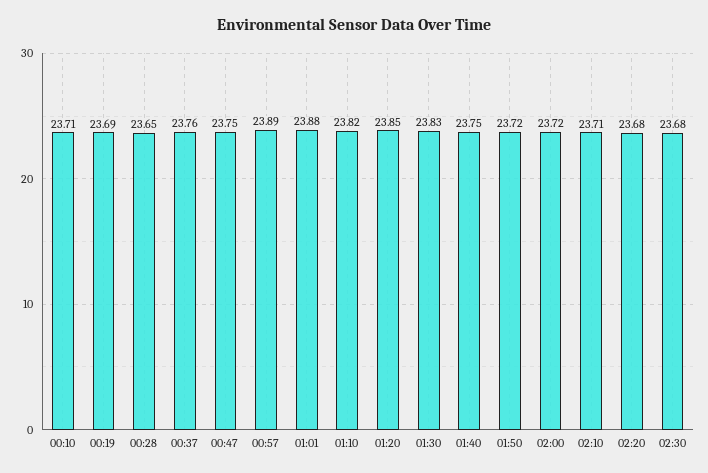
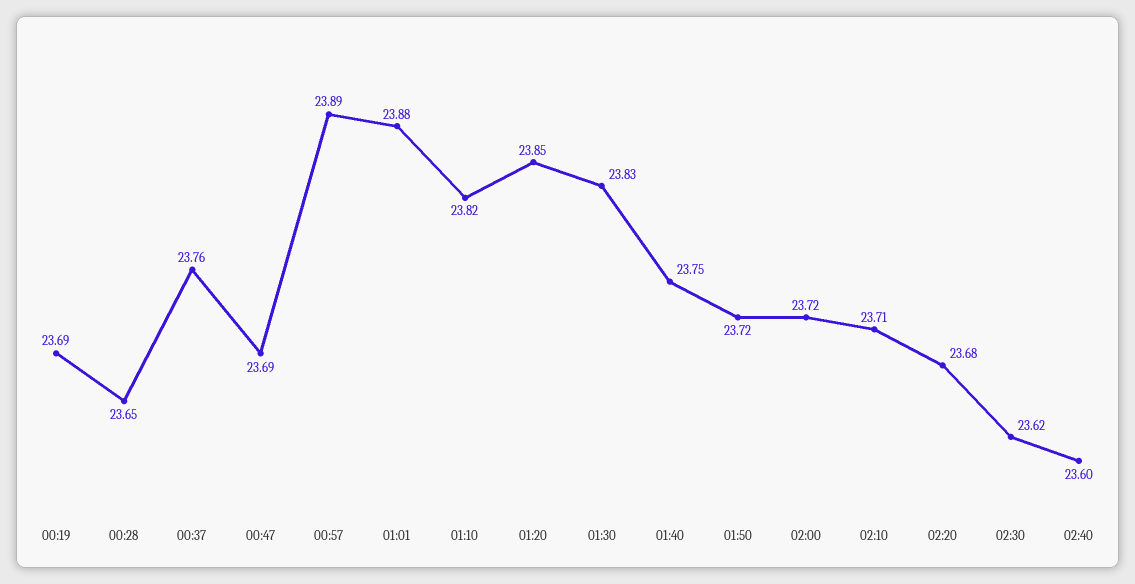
00:10: 23.71 -> none
00:47: 23.75 -> 23.69
02:30: 23.68 -> 23.62
02:40: none -> 23.6

